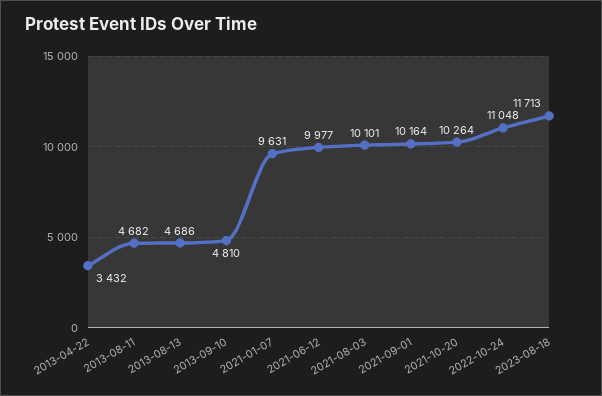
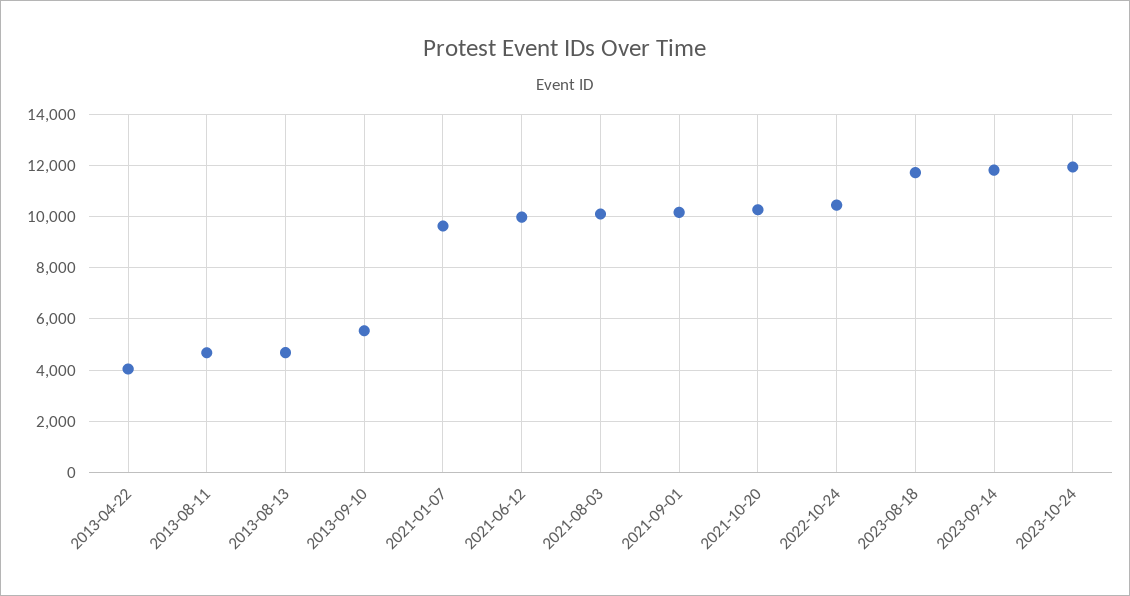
2013-04-22: 3432 -> 4000
2013-09-10: 4810 -> 5500
2022-10-24: 11048 -> 10500
2023-09-14: none -> 11750
2023-10-24: none -> 12000

